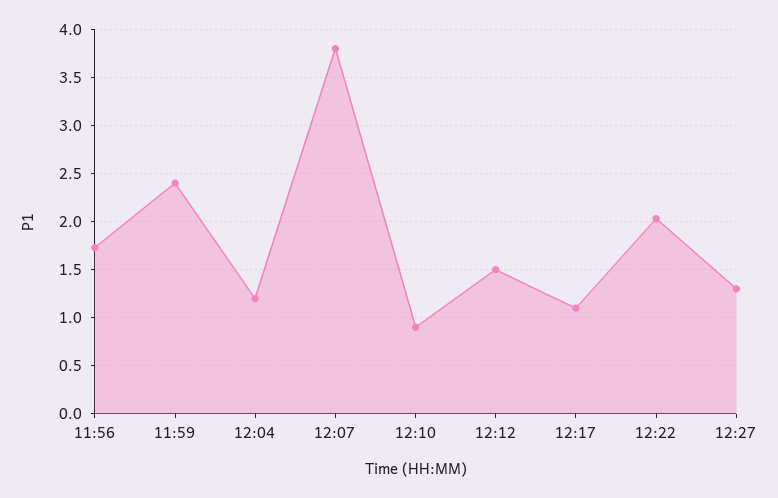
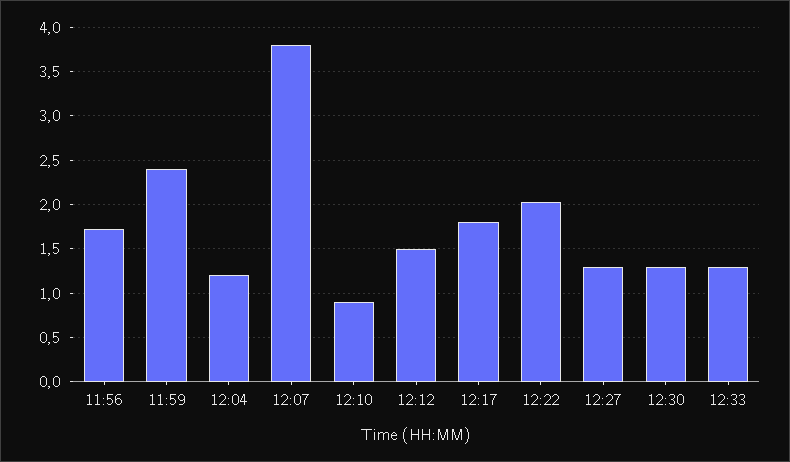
12:17: 1.1 -> 1.8
12:30: none -> 1.3
12:33: none -> 1.3

